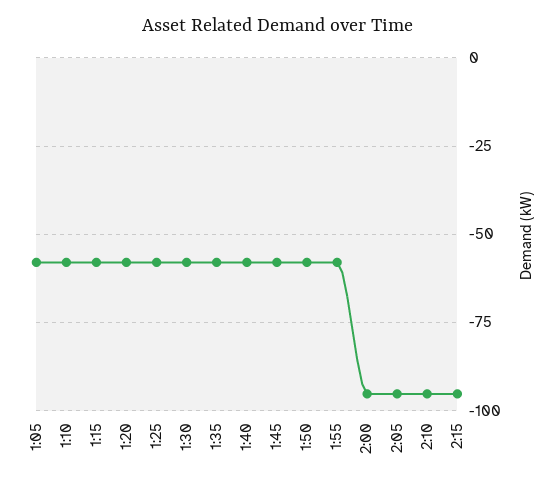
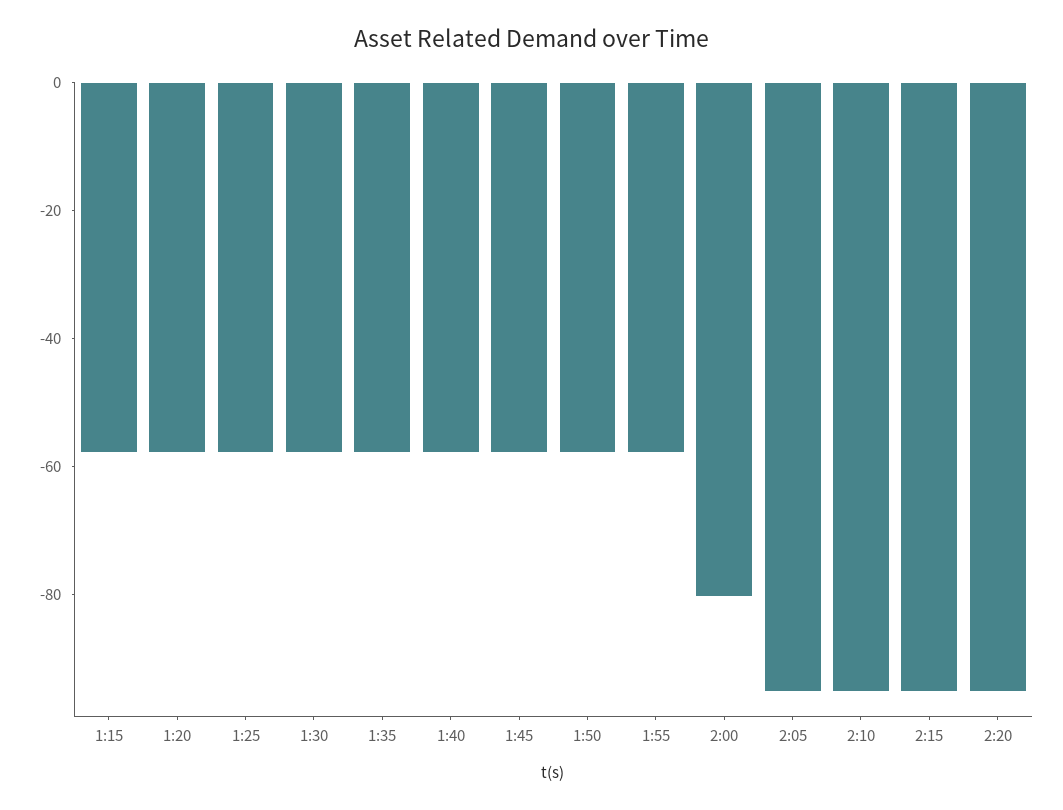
1:05: -57.5 -> none
1:10: -57.5 -> none
2:00: -95 -> -80
2:20: none -> -95

